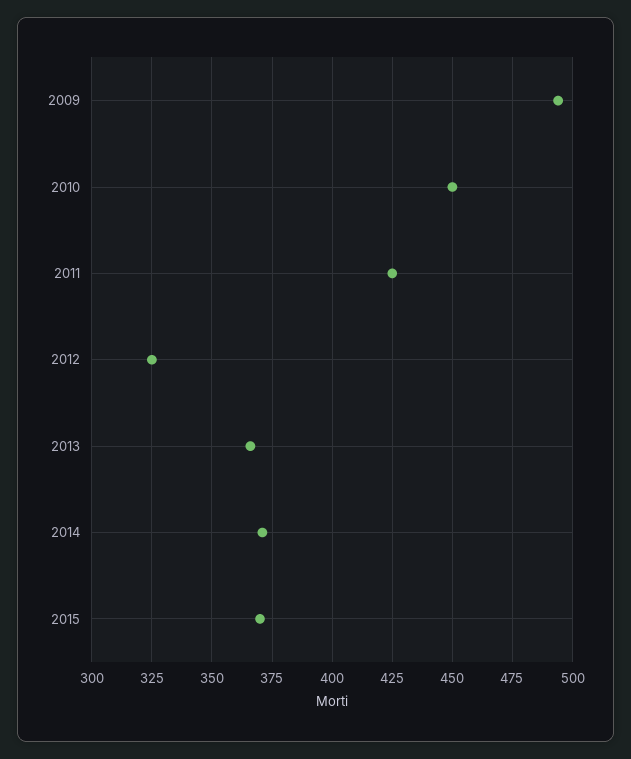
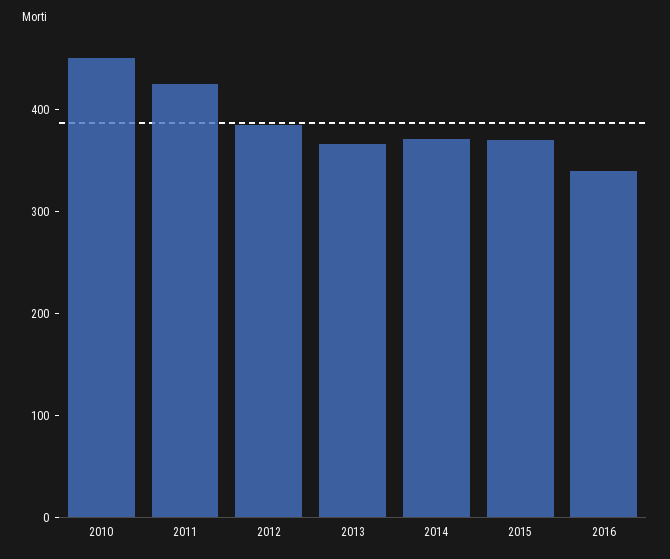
2009: 495 -> none
2012: 325 -> 380
2016: none -> 340

